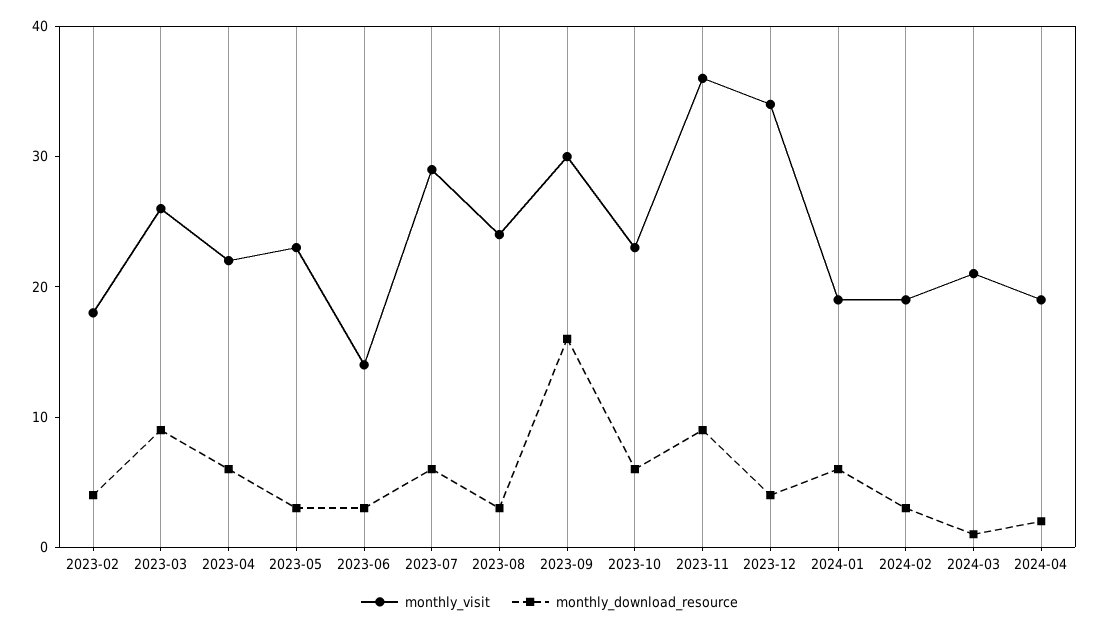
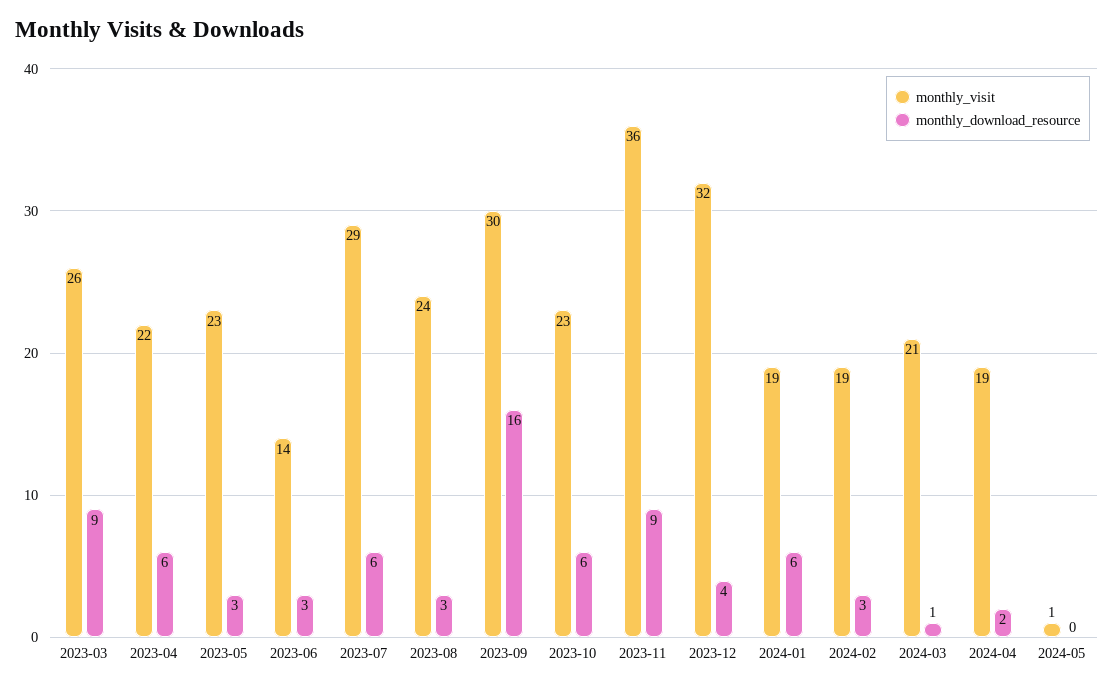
monthly_visit, 2023-02: 18 -> none
monthly_download_resource, 2023-02: 4 -> none
monthly_visit, 2023-12: 34 -> 32
monthly_visit, 2024-05: none -> 1
monthly_download_resource, 2024-05: none -> 0

